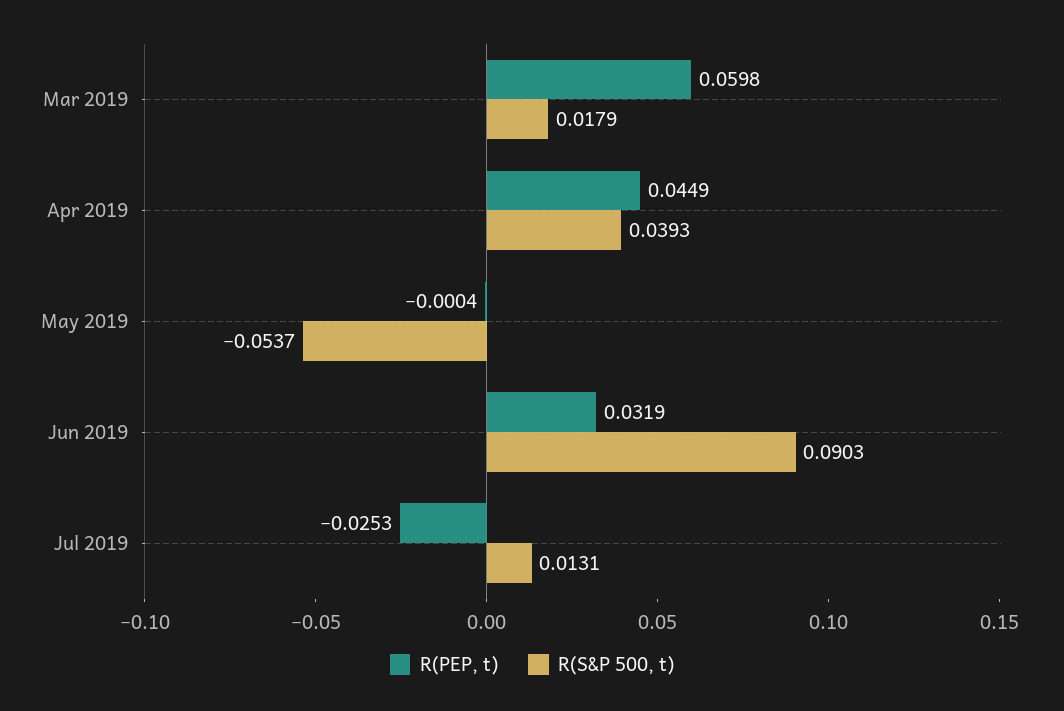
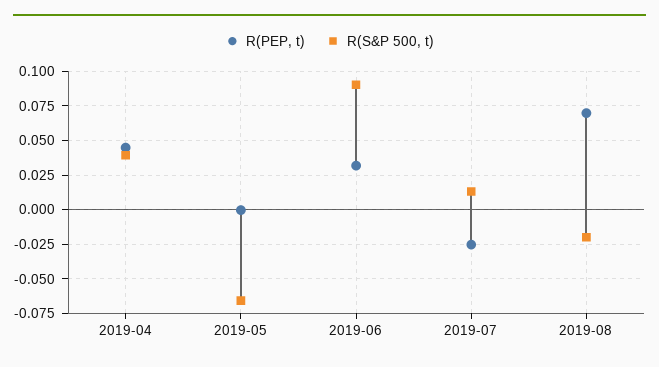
R(PEP, t), Mar 2019: 0.0598 -> none
R(S&P 500, t), Mar 2019: 0.0179 -> none
R(S&P 500, t), May 2019: -0.0537 -> -0.065
R(PEP, t), 2019-08: none -> 0.07
R(S&P 500, t), 2019-08: none -> -0.02

